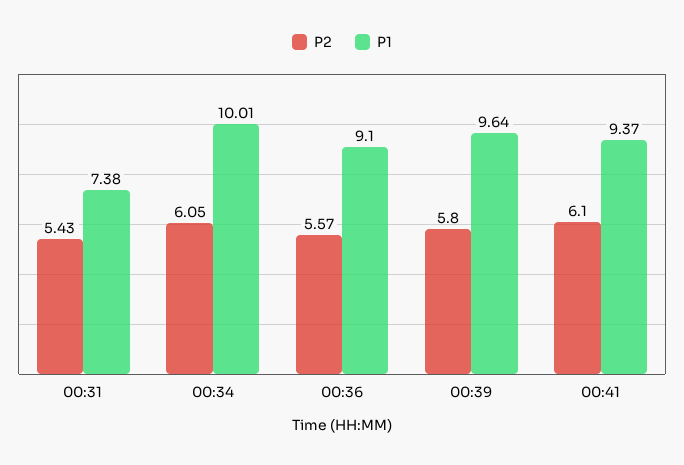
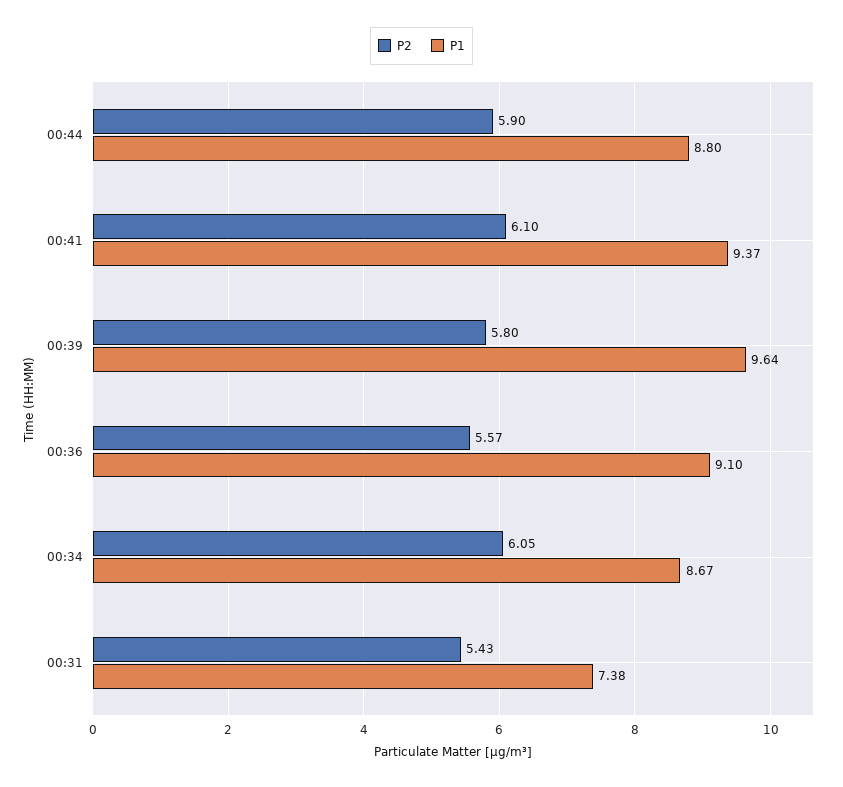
P1, 00:34: 10.01 -> 8.67
P2, 00:44: none -> 5.9
P1, 00:44: none -> 8.8

